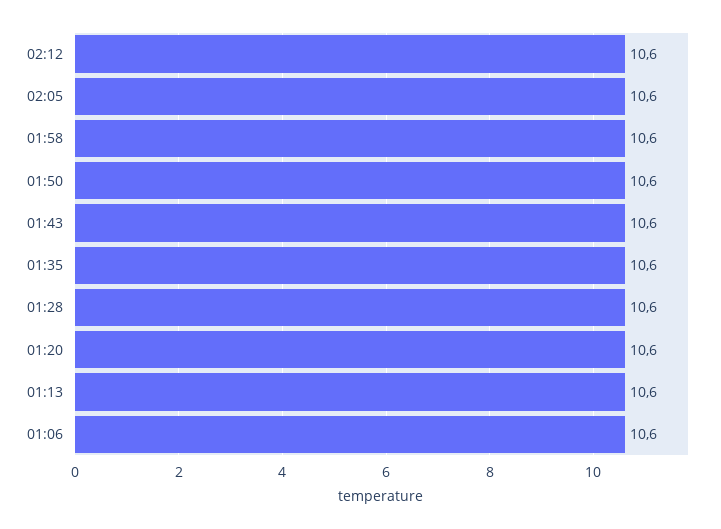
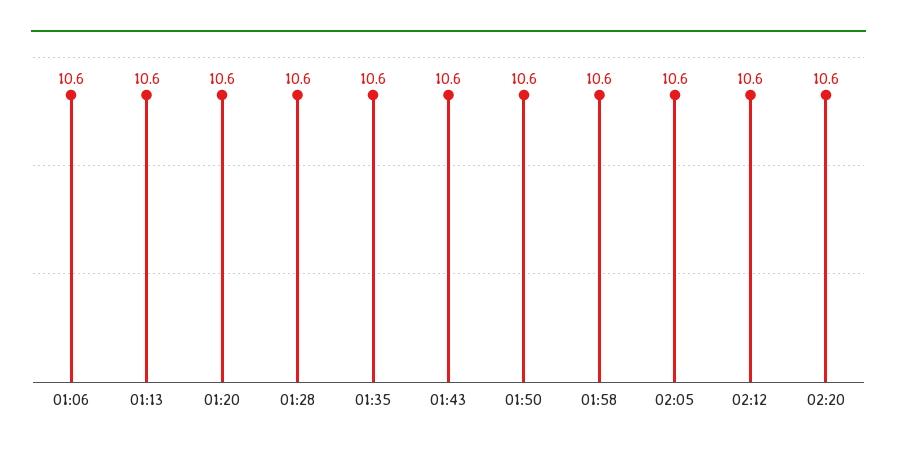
02:20: none -> 10.6

